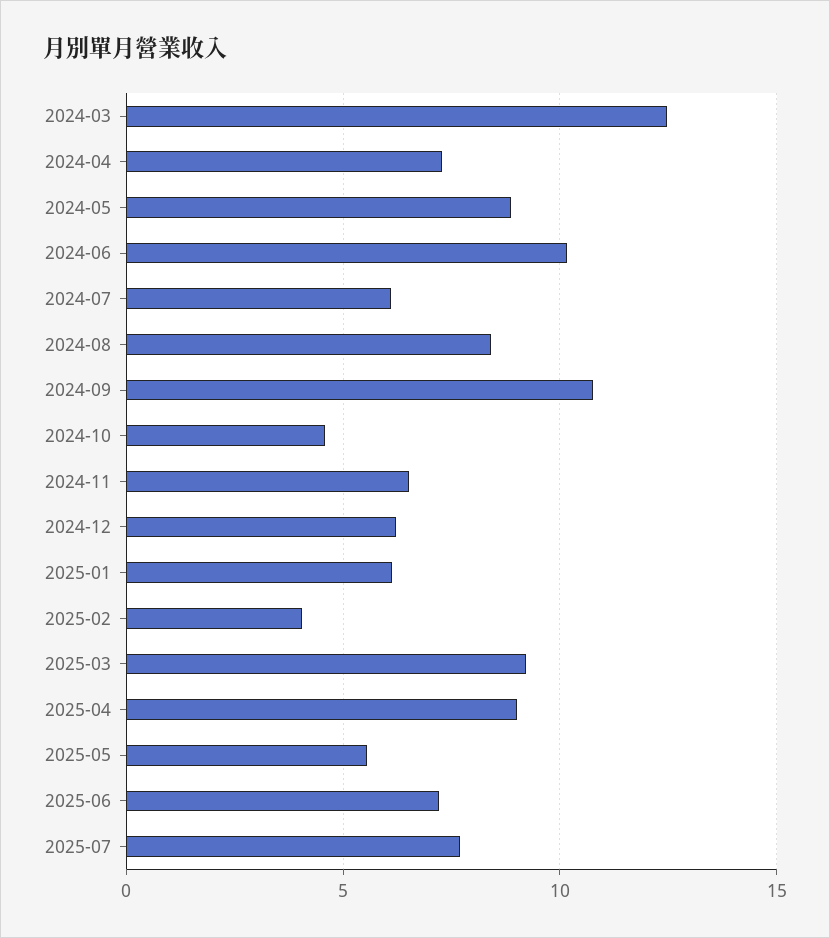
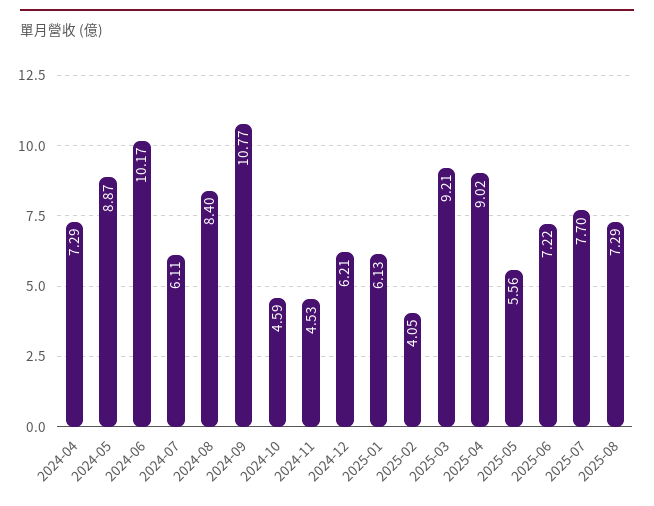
2024-03: 12.5 -> none
2024-11: 6.5 -> 4.53
2025-08: none -> 7.29

